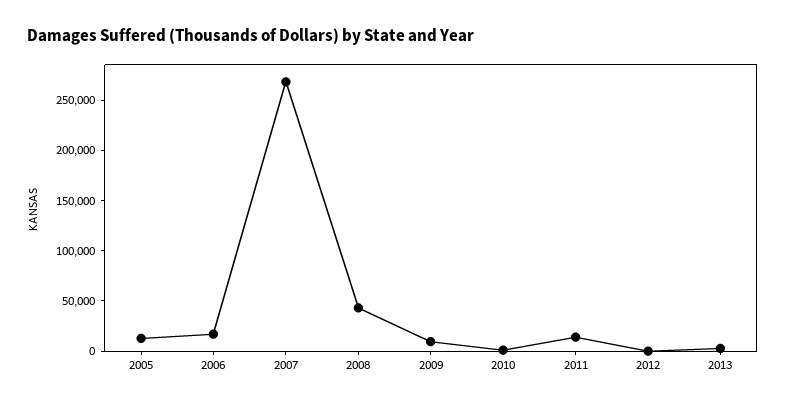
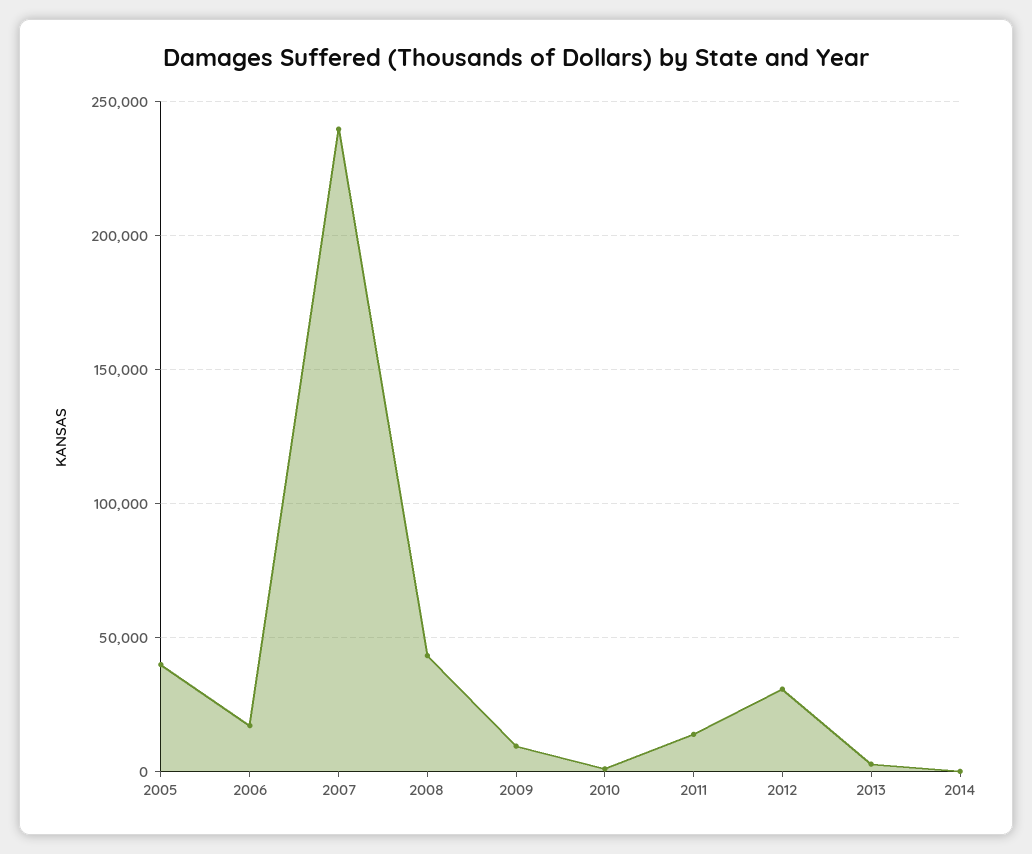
2005: 10000 -> 40000
2007: 270000 -> 240000
2012: 0 -> 30000
2014: none -> 0

